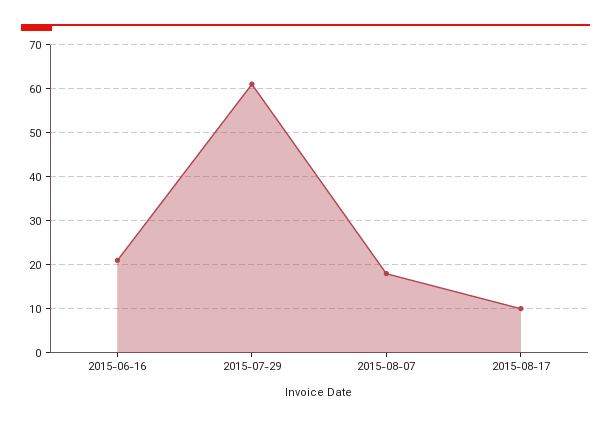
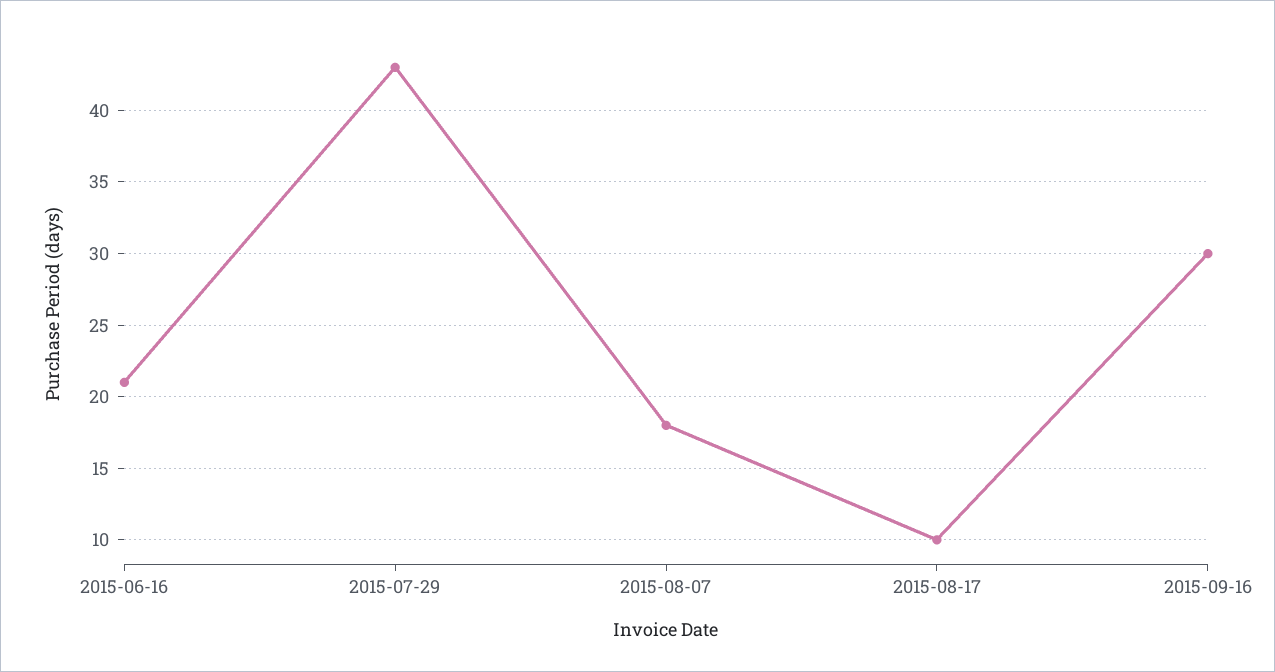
2015-07-29: 60 -> 43
2015-09-16: none -> 30

